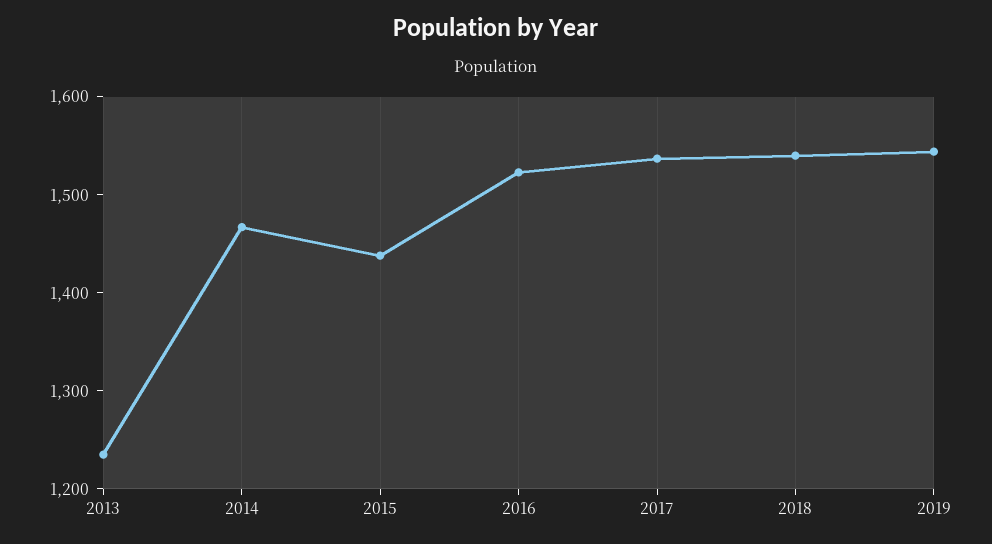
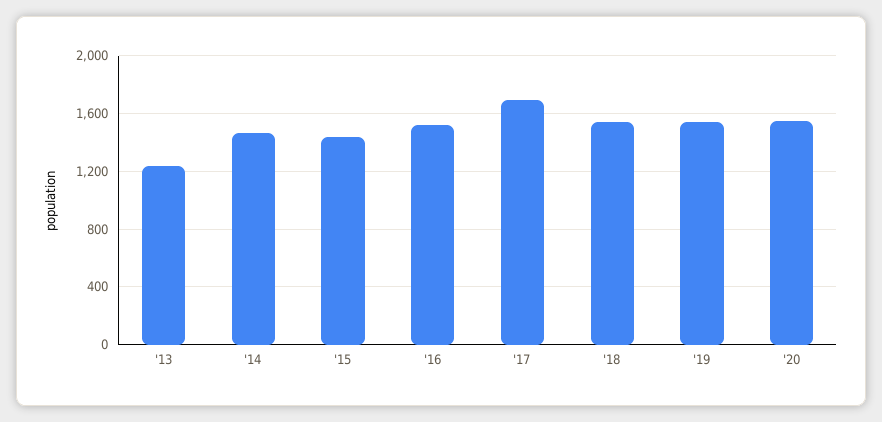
2017: 1540 -> 1700
'20: none -> 1550

